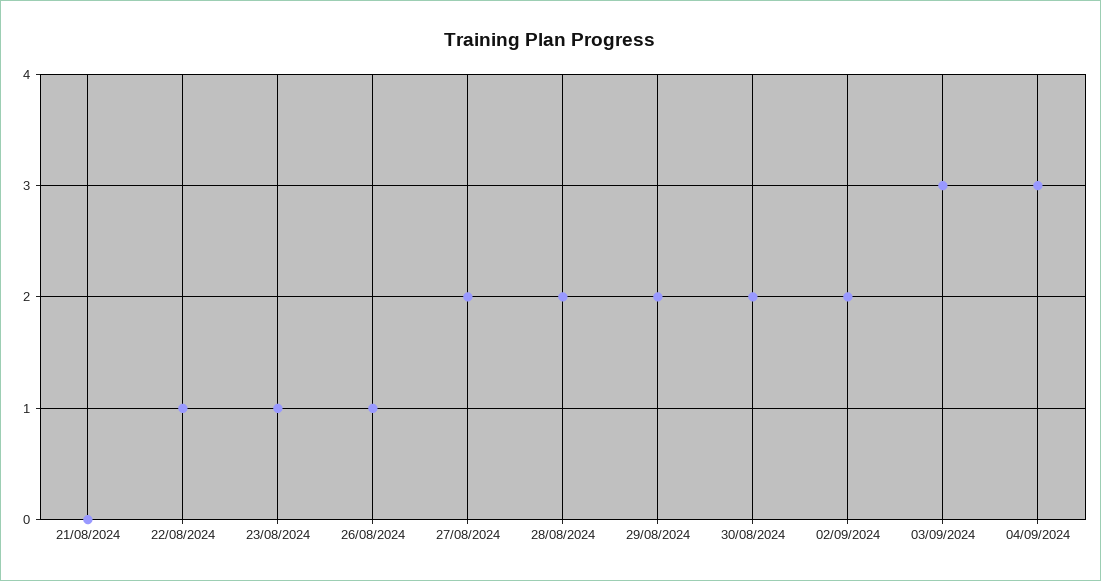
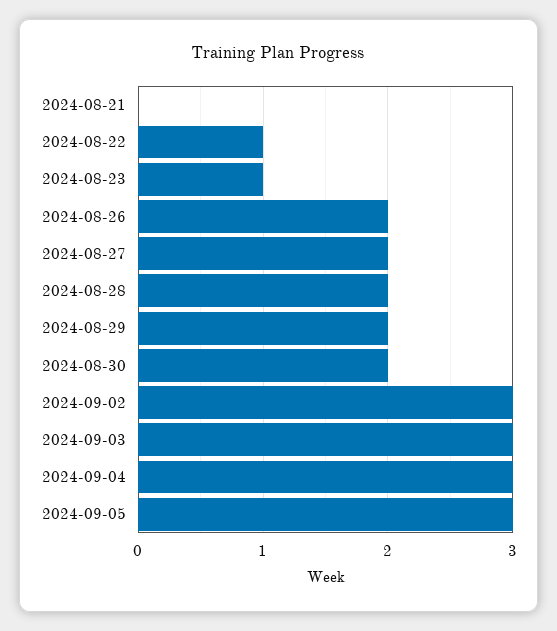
26/08/2024: 1 -> 2
02/09/2024: 2 -> 3
2024-09-05: none -> 3

